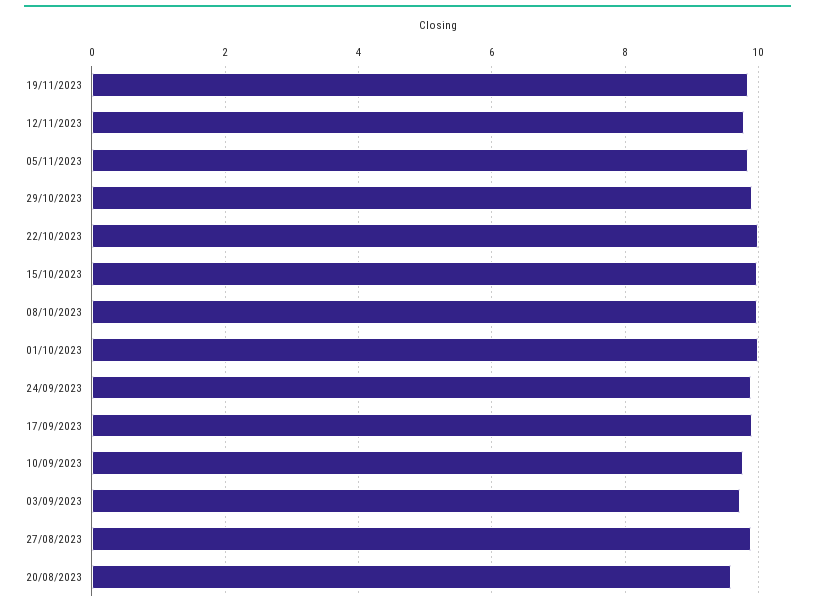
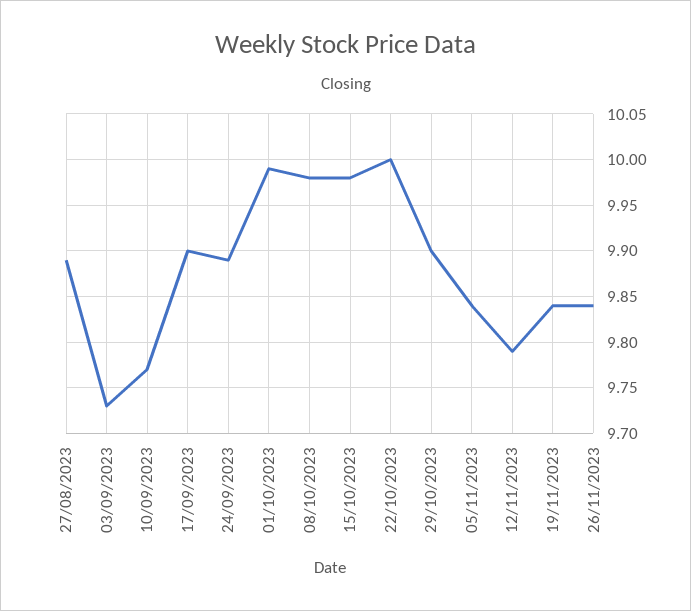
20/08/2023: 9.6 -> none
26/11/2023: none -> 9.84

